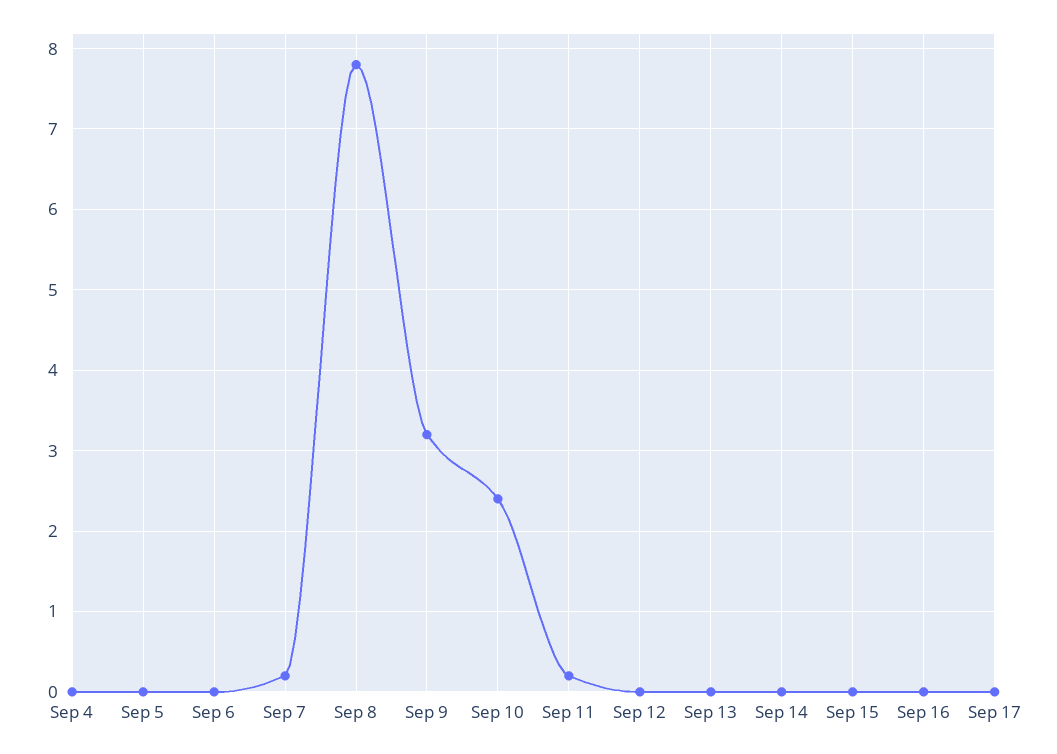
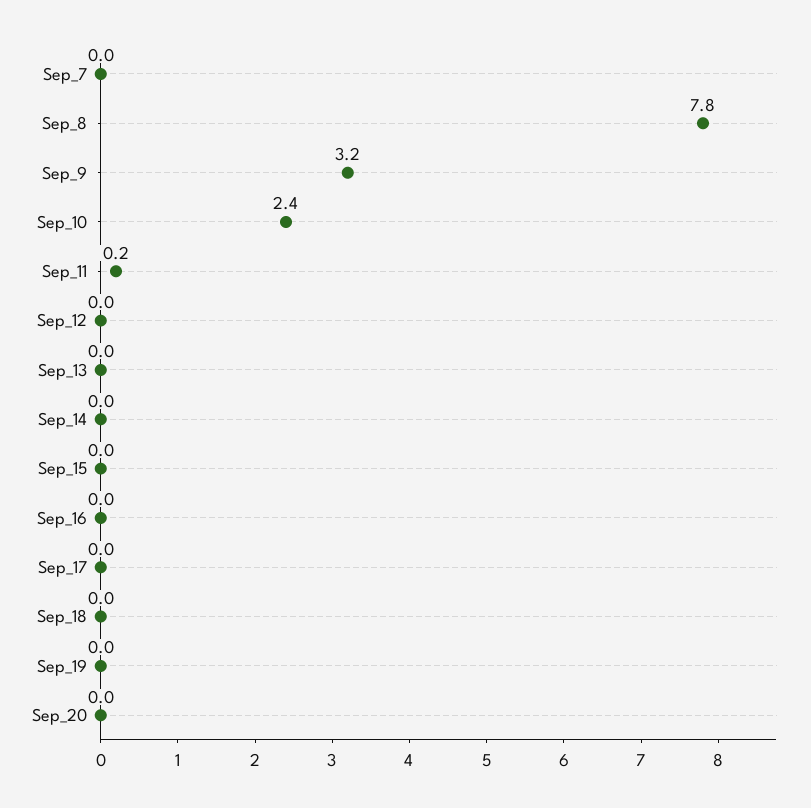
Sep 4: 0 -> none
Sep 5: 0 -> none
Sep 6: 0 -> none
Sep 7: 0.2 -> 0
Sep_18: none -> 0
Sep_19: none -> 0
Sep_20: none -> 0

